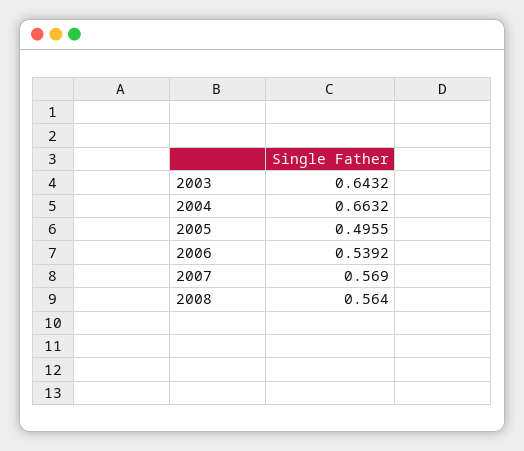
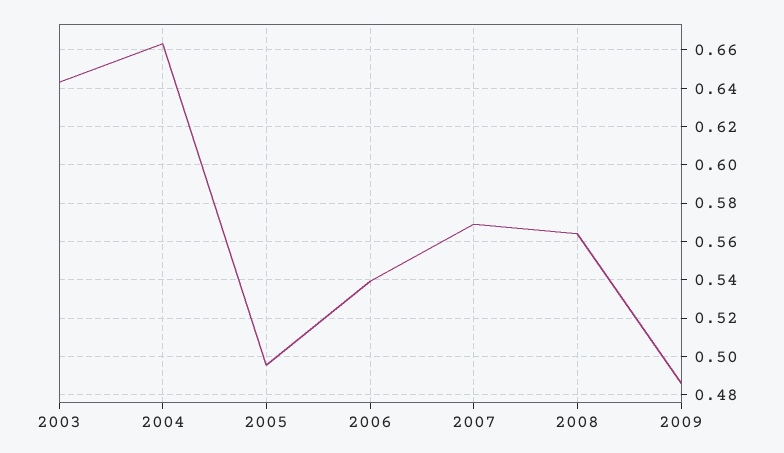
2009: none -> 0.485

